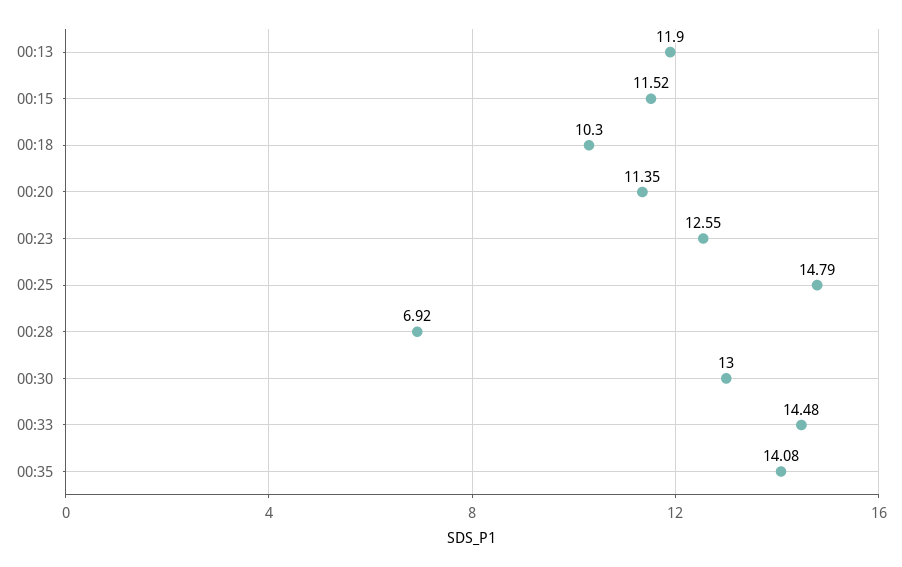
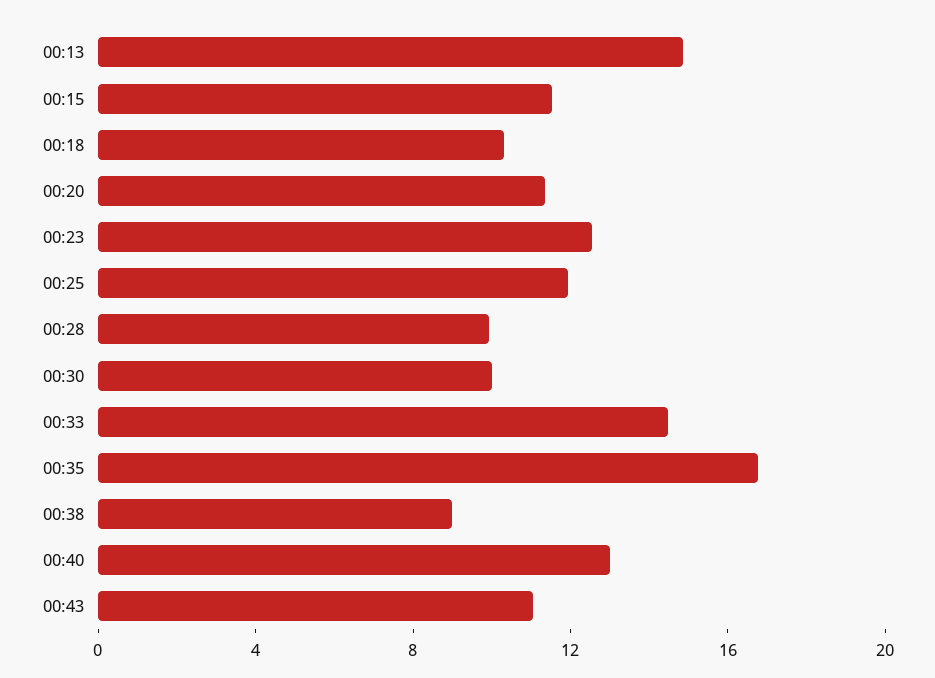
00:13: 11.9 -> 15
00:25: 14.79 -> 12
00:28: 6.92 -> 10
00:30: 13 -> 10
00:35: 14.08 -> 17
00:38: none -> 9
00:40: none -> 13
00:43: none -> 11

